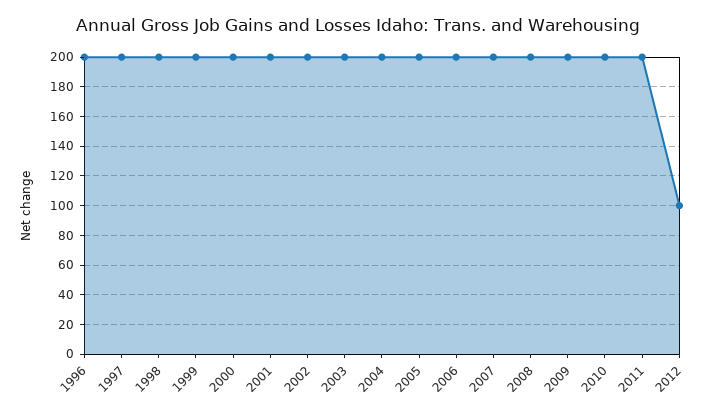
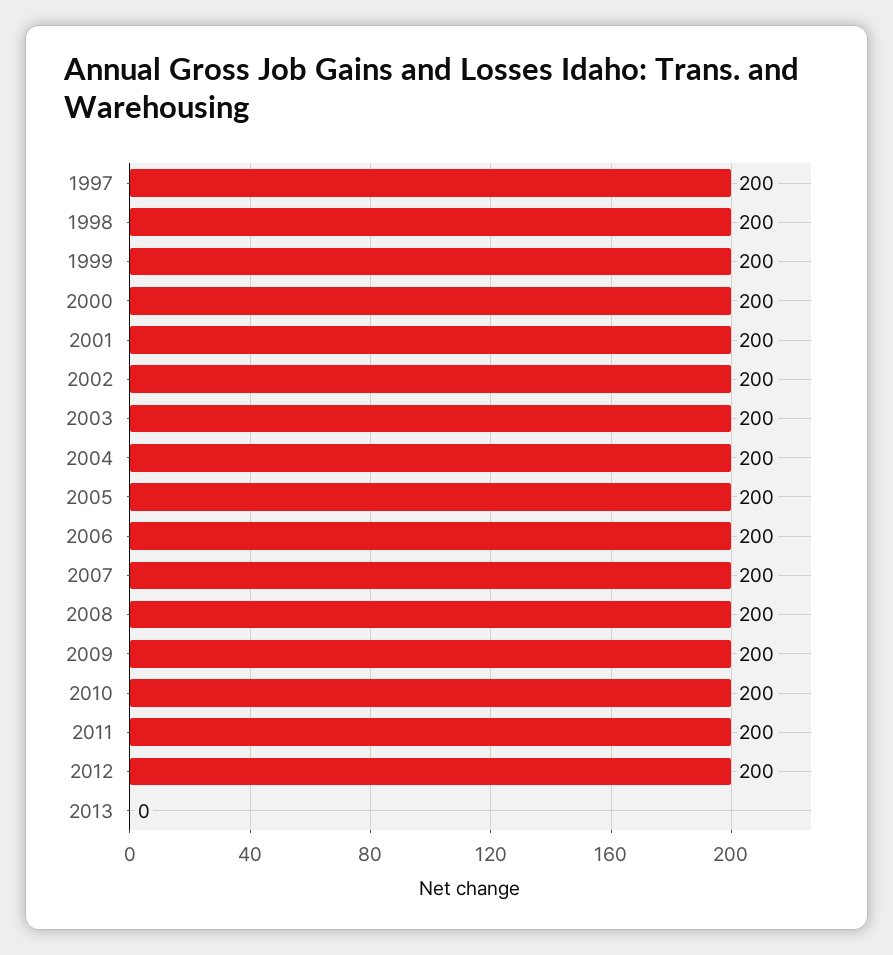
1996: 200 -> none
2012: 100 -> 200
2013: none -> 0

